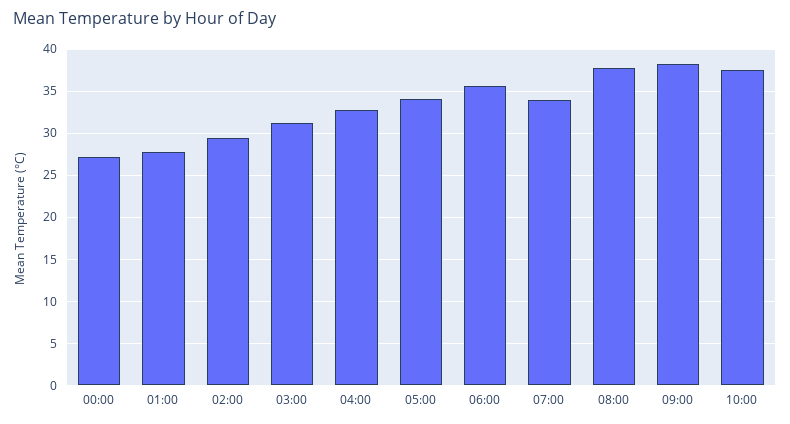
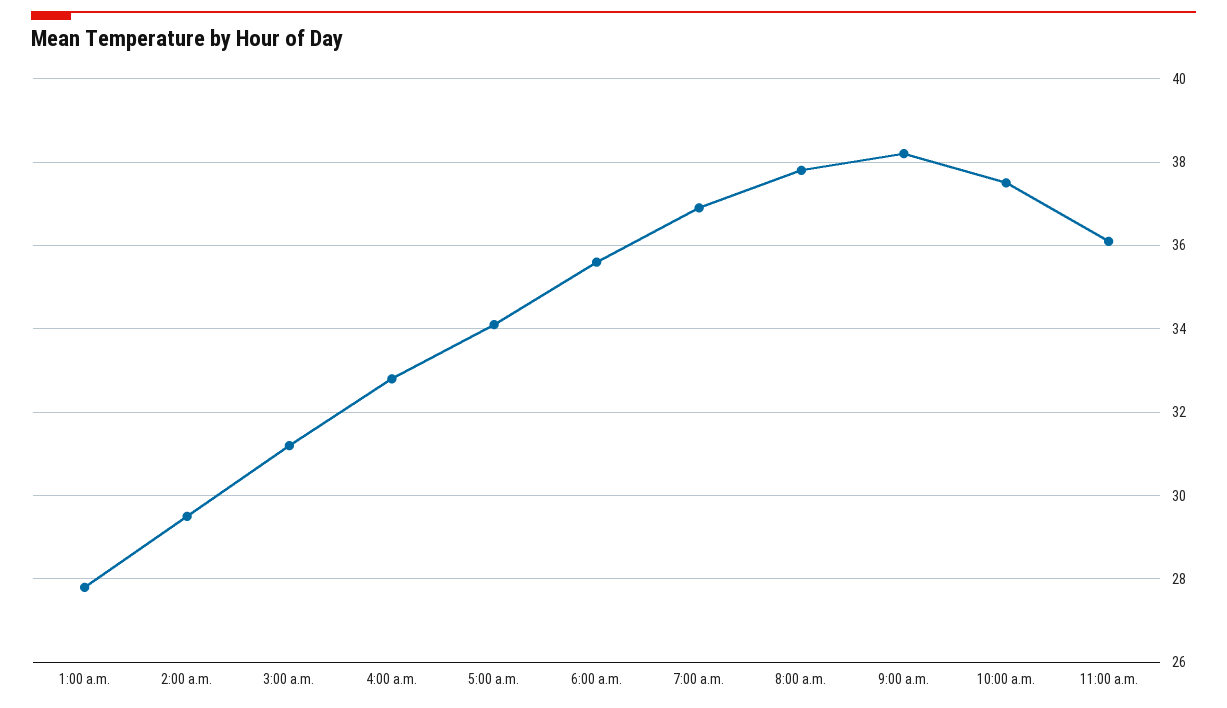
00:00: 27 -> none
07:00: 34 -> 37
11:00 a.m.: none -> 36

